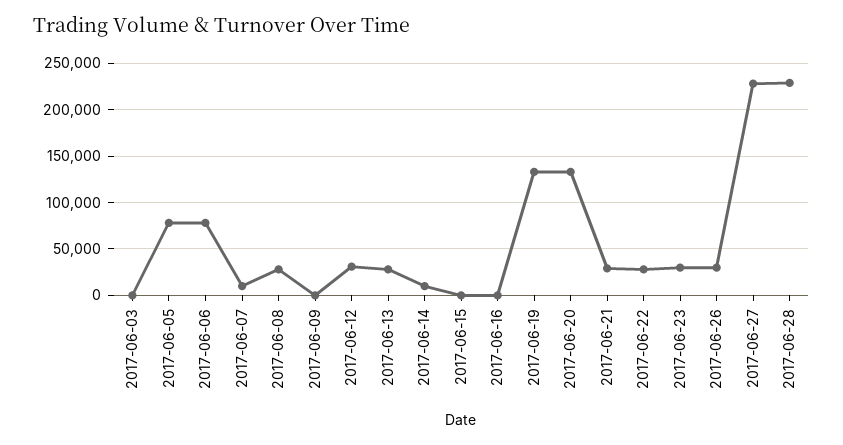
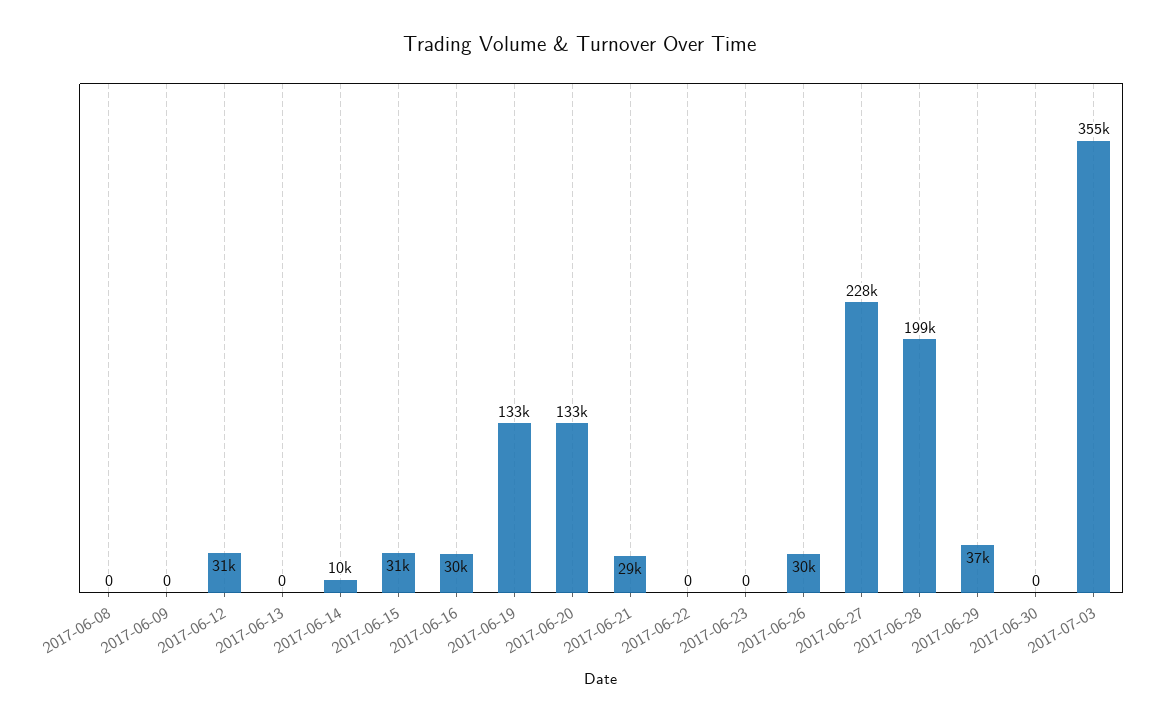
2017-06-03: 0 -> none
2017-06-05: 80000 -> none
2017-06-06: 80000 -> none
2017-06-07: 10000 -> none
2017-06-08: 30000 -> 0
2017-06-13: 30000 -> 0
2017-06-15: 0 -> 31000
2017-06-16: 0 -> 30000
2017-06-22: 30000 -> 0
2017-06-23: 30000 -> 0
2017-06-28: 230000 -> 199000
2017-06-29: none -> 37000
2017-06-30: none -> 0
2017-07-03: none -> 355000

